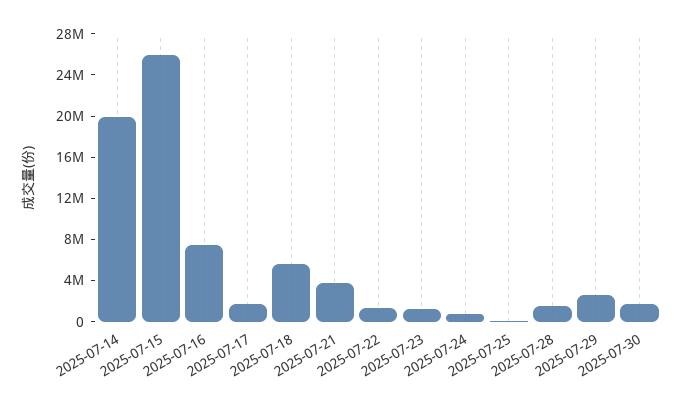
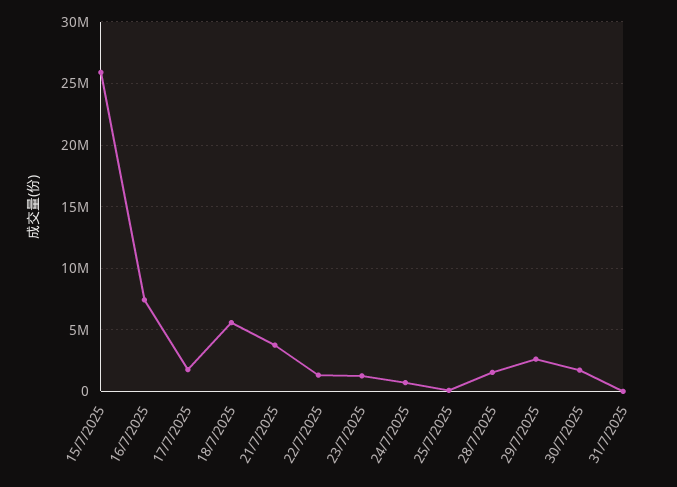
2025-07-14: 20000000 -> none
31/7/2025: none -> 0

